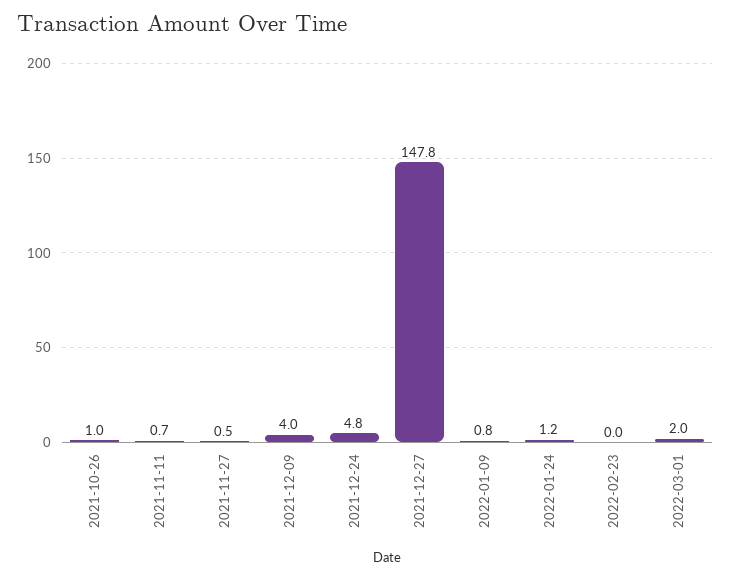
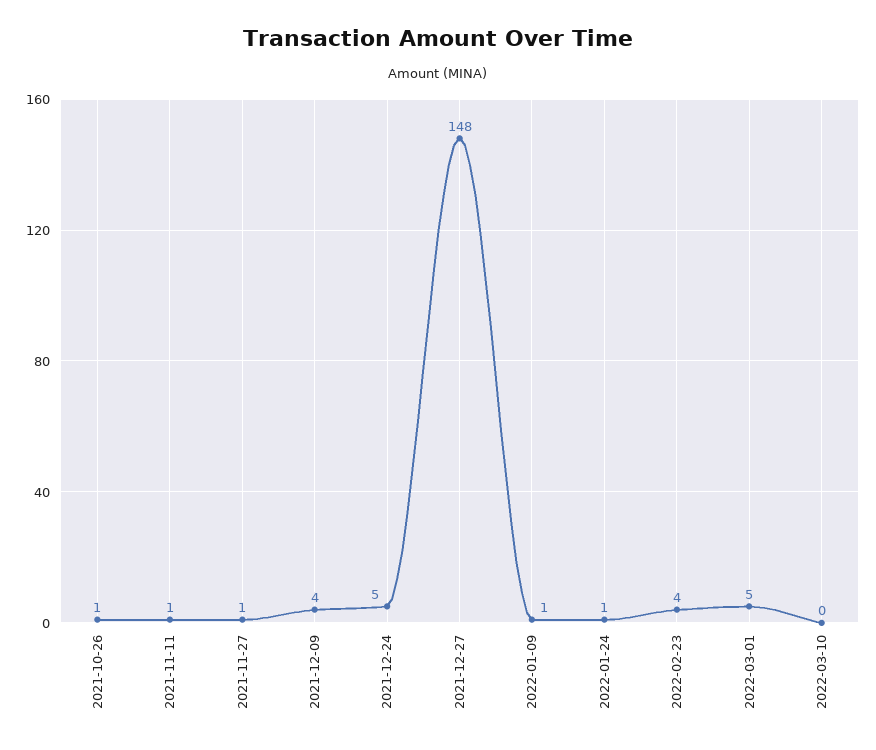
2022-02-23: 0 -> 4
2022-03-01: 2 -> 5
2022-03-10: none -> 0

